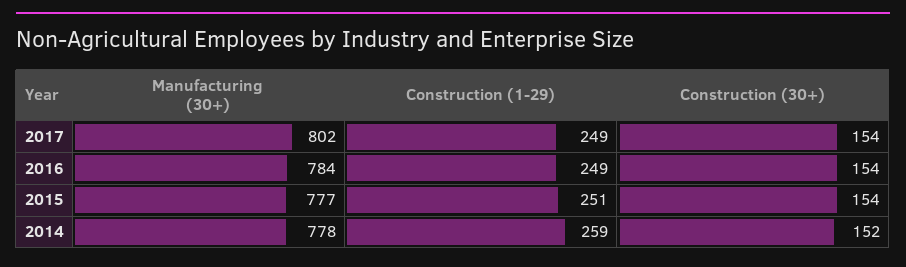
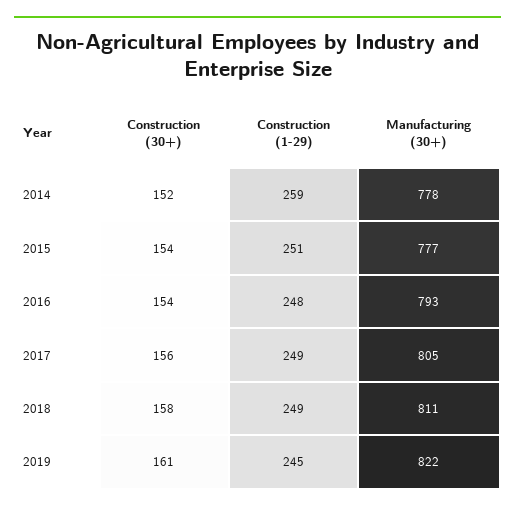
Manufacturing (30+), 2017: 802 -> 805
Construction (30+), 2017: 154 -> 156
Manufacturing (30+), 2016: 784 -> 793
Construction (1-29), 2016: 249 -> 248
Construction (30+), 2018: none -> 158
Construction (1-29), 2018: none -> 249
Manufacturing (30+), 2018: none -> 811
Construction (30+), 2019: none -> 161
Construction (1-29), 2019: none -> 245
Manufacturing (30+), 2019: none -> 822

